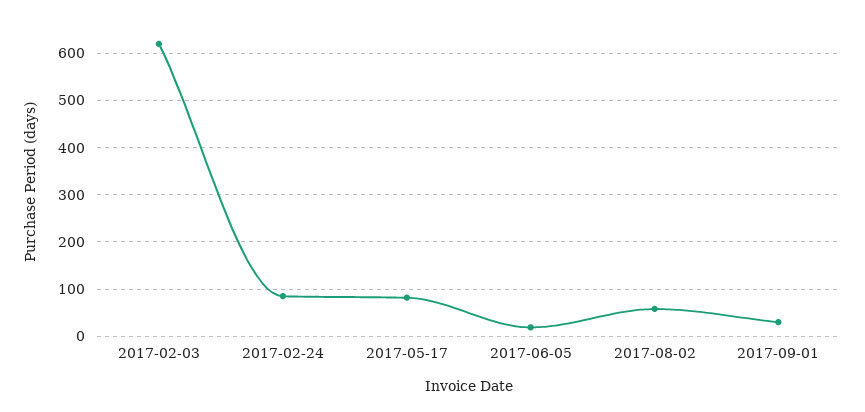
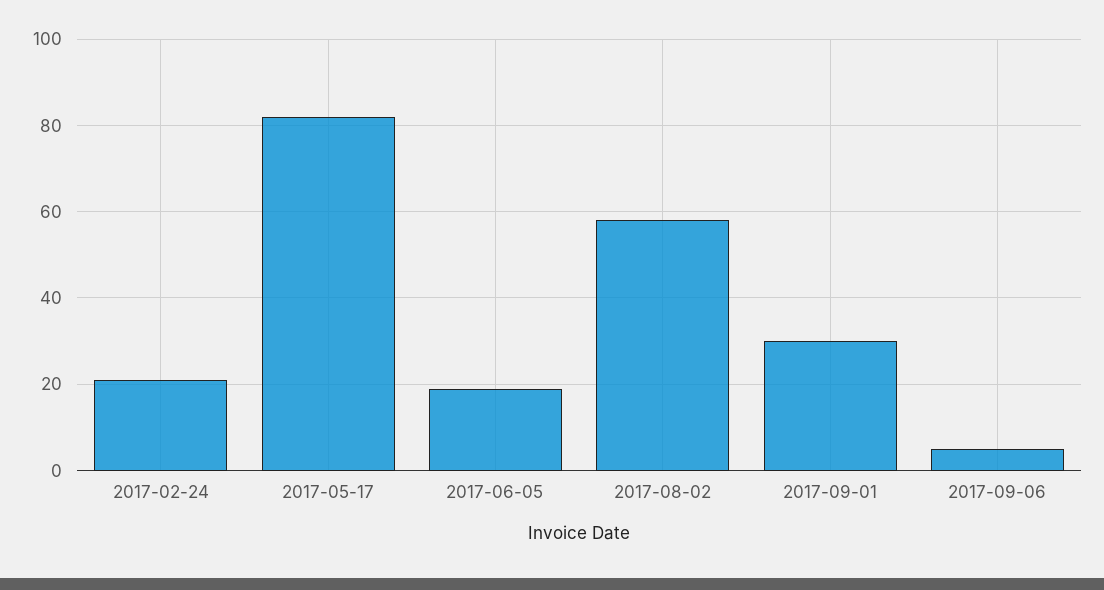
2017-02-03: 620 -> none
2017-02-24: 80 -> 20
2017-09-06: none -> 5

